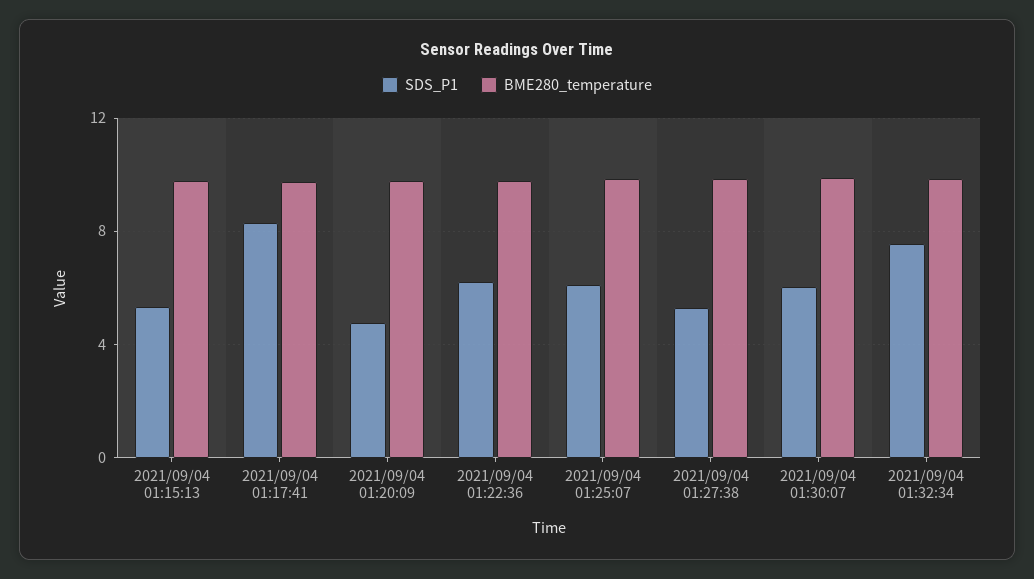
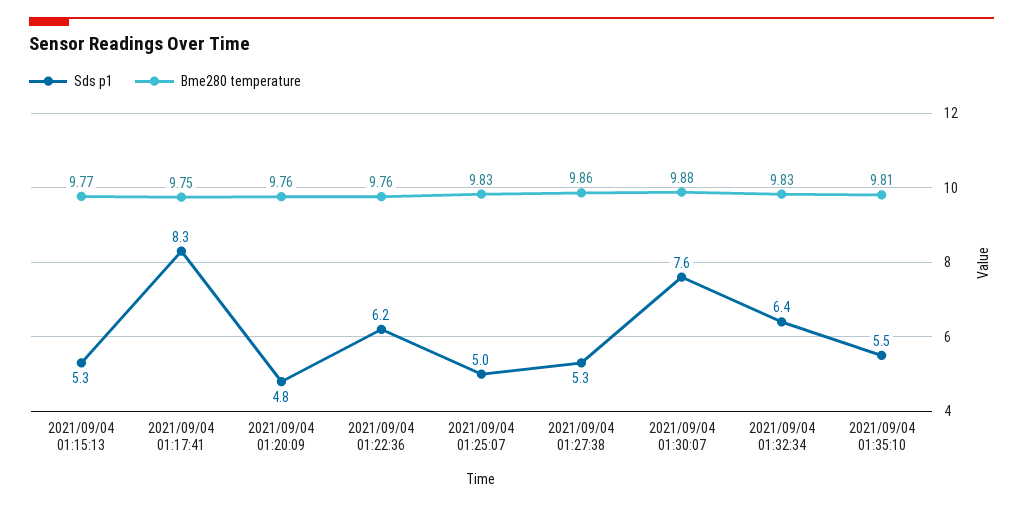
SDS_P1, 2021/09/04 01:25:07: 6 -> 5
SDS_P1, 2021/09/04 01:30:07: 6 -> 7.6
SDS_P1, 2021/09/04 01:32:34: 7.5 -> 6.4
SDS_P1, 2021/09/04 01:35:10: none -> 5.5
BME280_temperature, 2021/09/04 01:35:10: none -> 9.81

